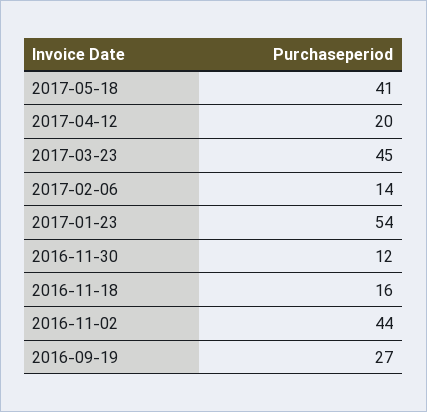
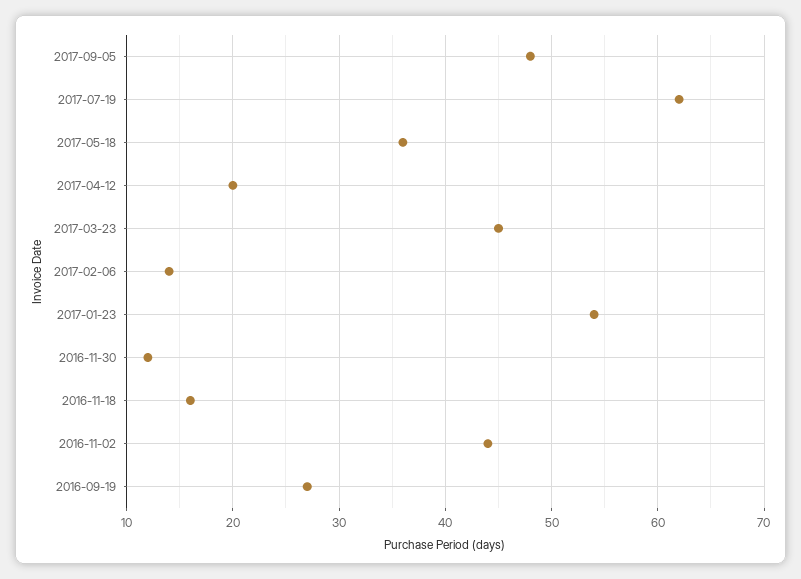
2017-05-18: 41 -> 36
2017-09-05: none -> 48
2017-07-19: none -> 62

